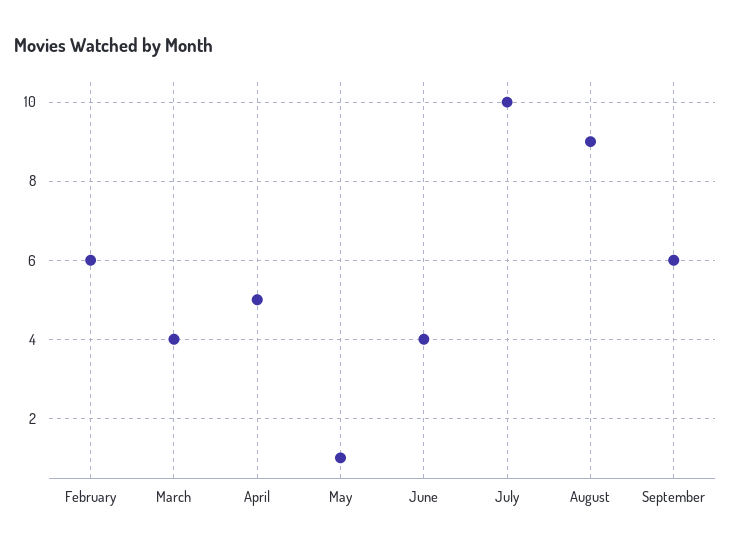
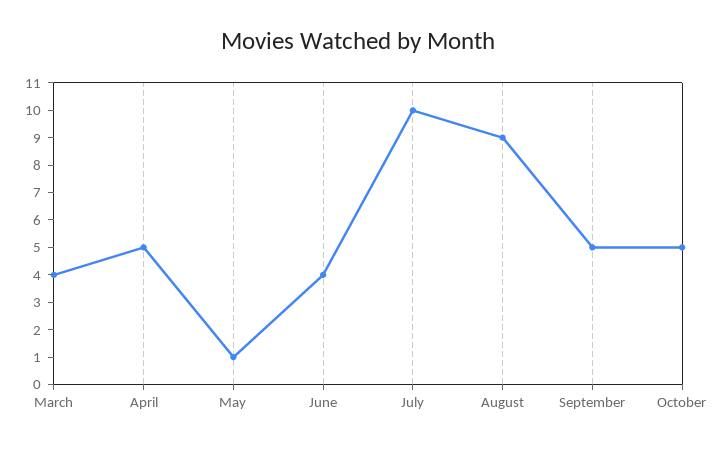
February: 6 -> none
September: 6 -> 5
October: none -> 5

